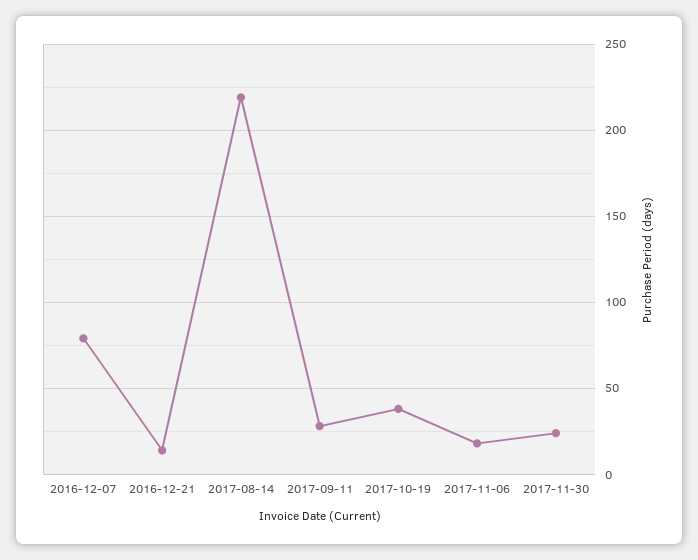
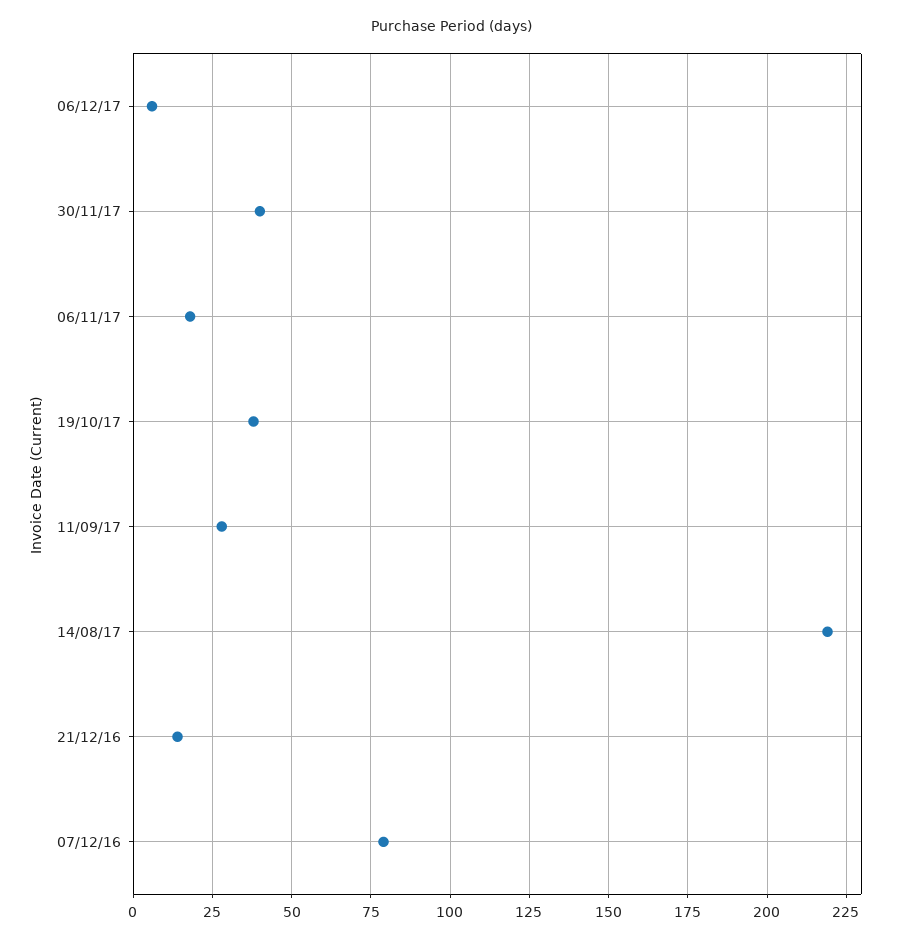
2017-11-30: 25 -> 40
06/12/17: none -> 5

